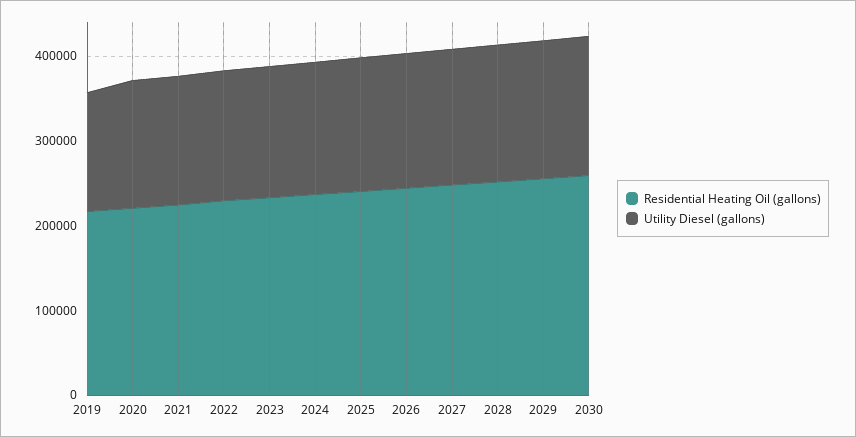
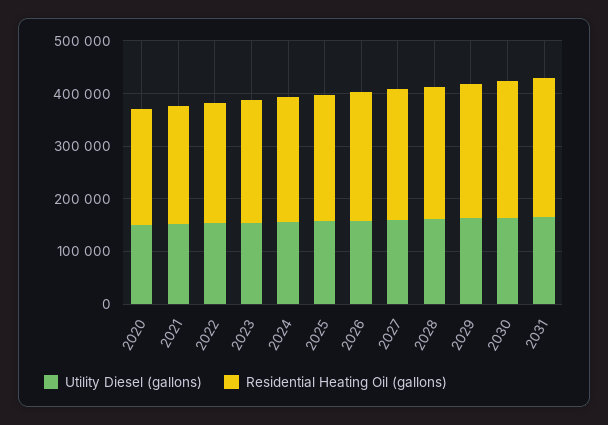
Residential Heating Oil (gallons), 2019: 220000 -> none
Utility Diesel (gallons), 2019: 140000 -> none
Utility Diesel (gallons), 2031: none -> 160000
Residential Heating Oil (gallons), 2031: none -> 260000

